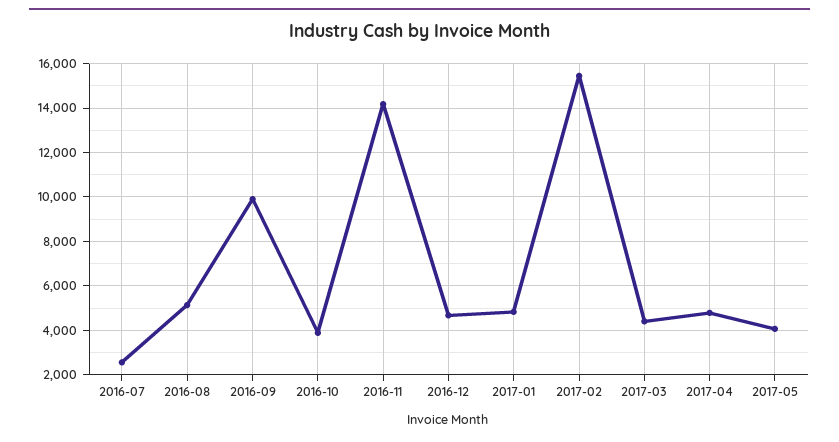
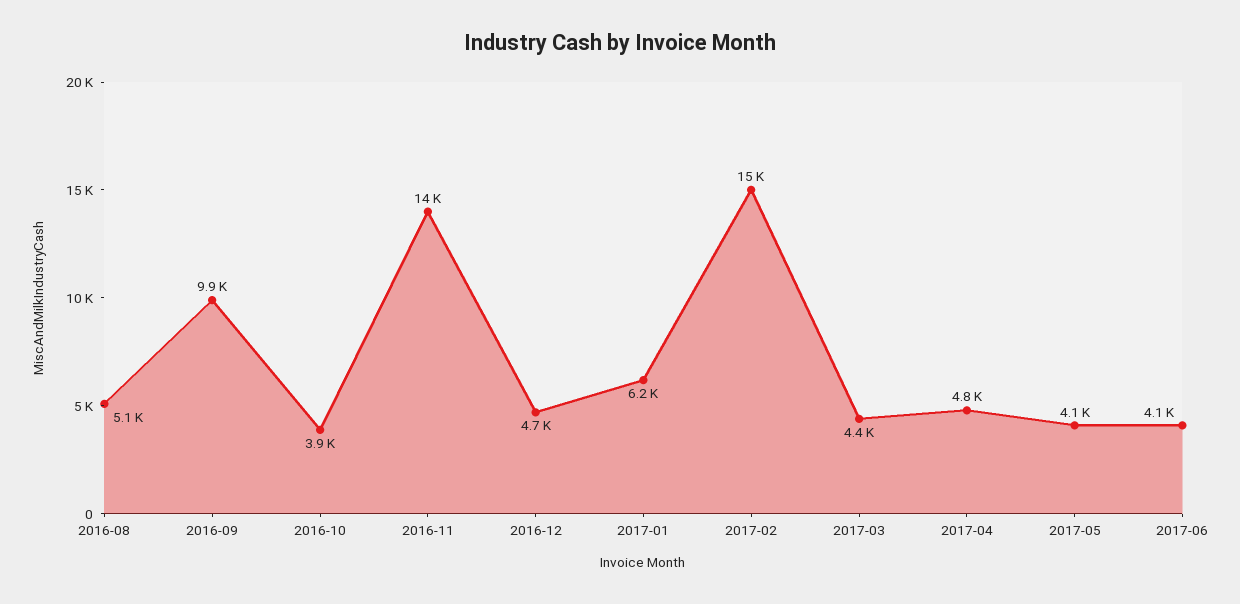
2016-07: 2500 -> none
2017-01: 5000 -> 6200
2017-06: none -> 4100

